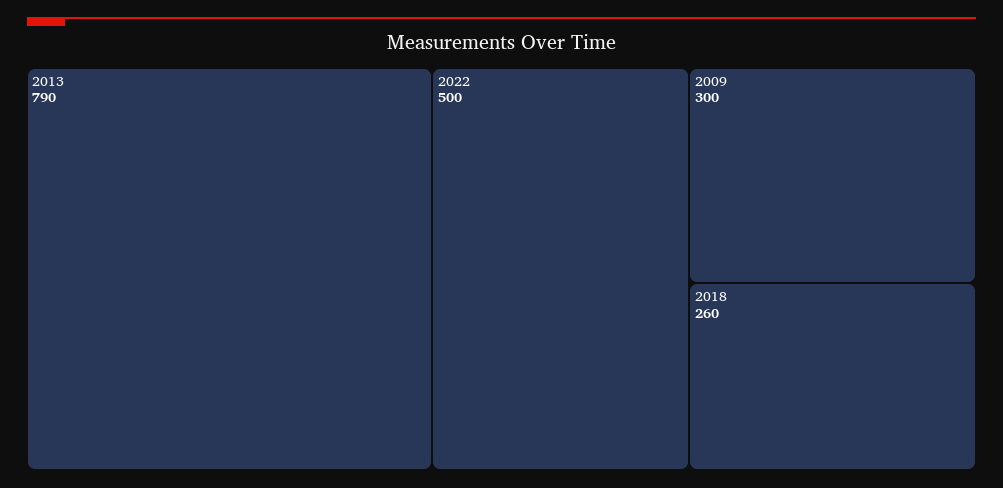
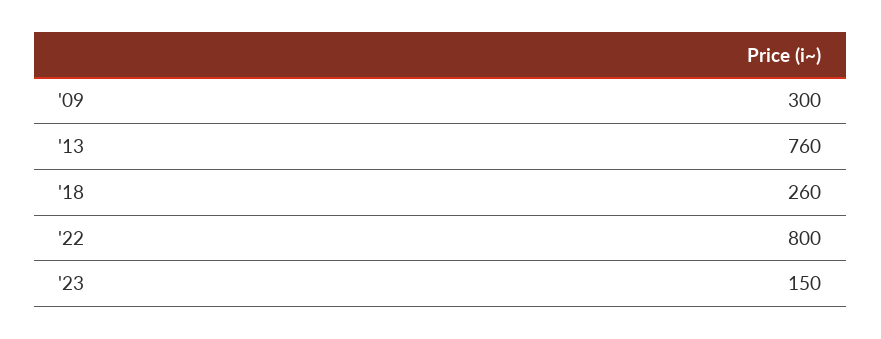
2013: 790 -> 760
2022: 500 -> 800
'23: none -> 150

